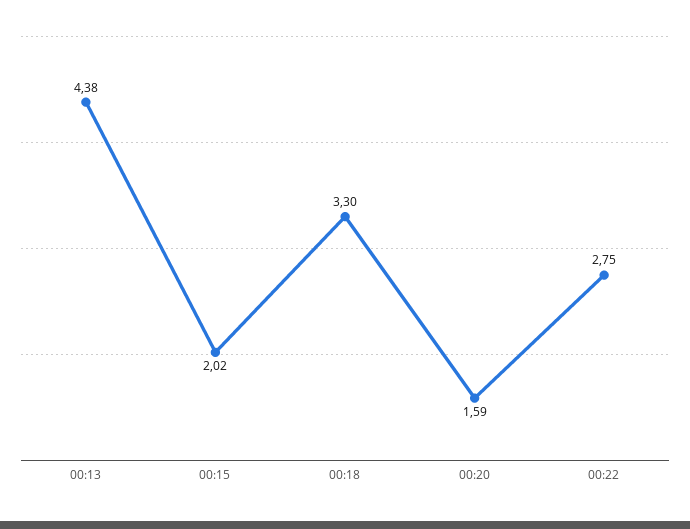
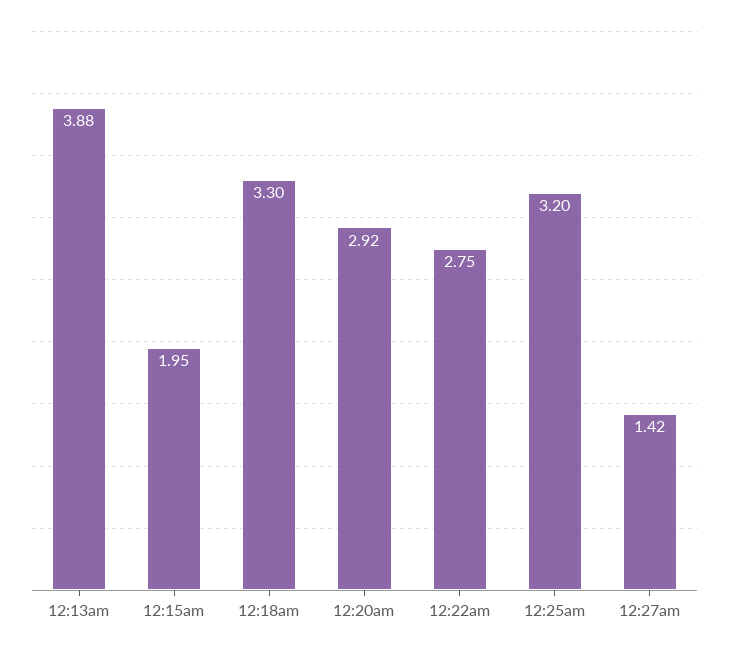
00:13: 4.38 -> 3.88
00:15: 2.02 -> 1.95
00:20: 1.59 -> 2.92
12:25am: none -> 3.2
12:27am: none -> 1.42

